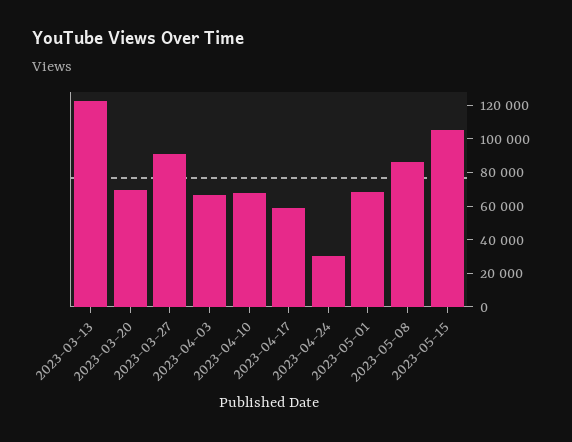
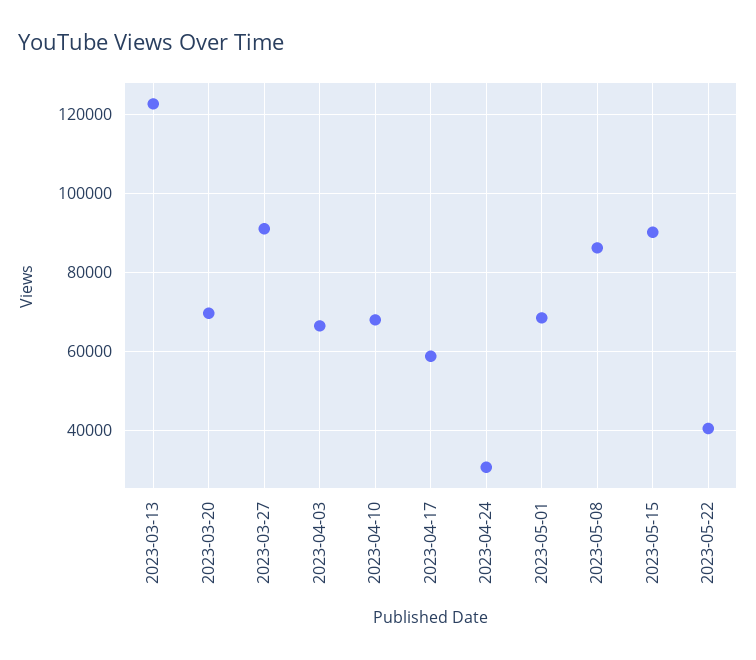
2023-05-15: 105000 -> 90000
2023-05-22: none -> 40000

